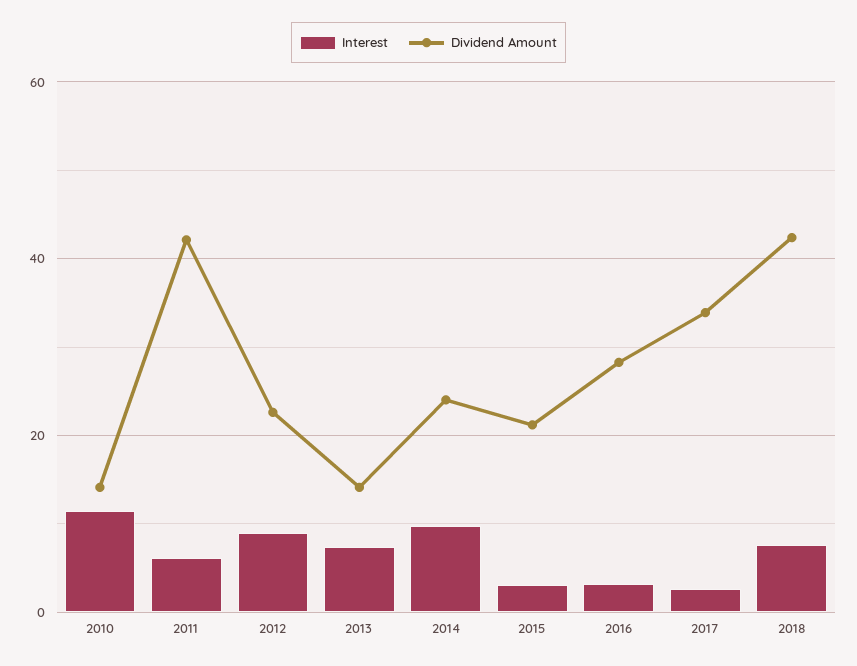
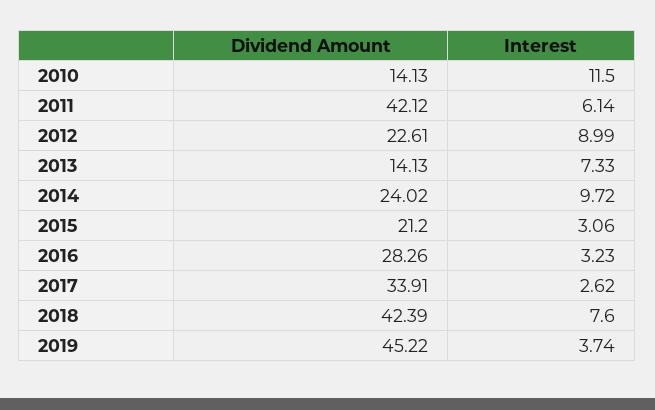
Dividend Amount, 2019: none -> 45.22
Interest, 2019: none -> 3.74

